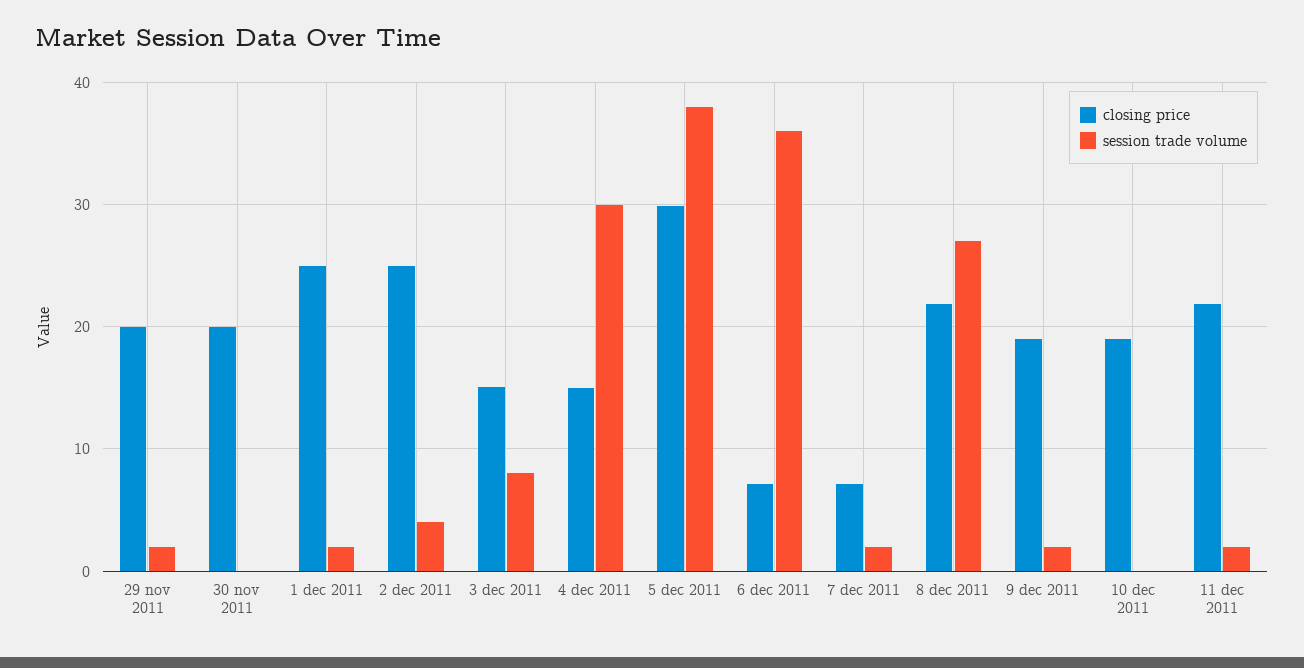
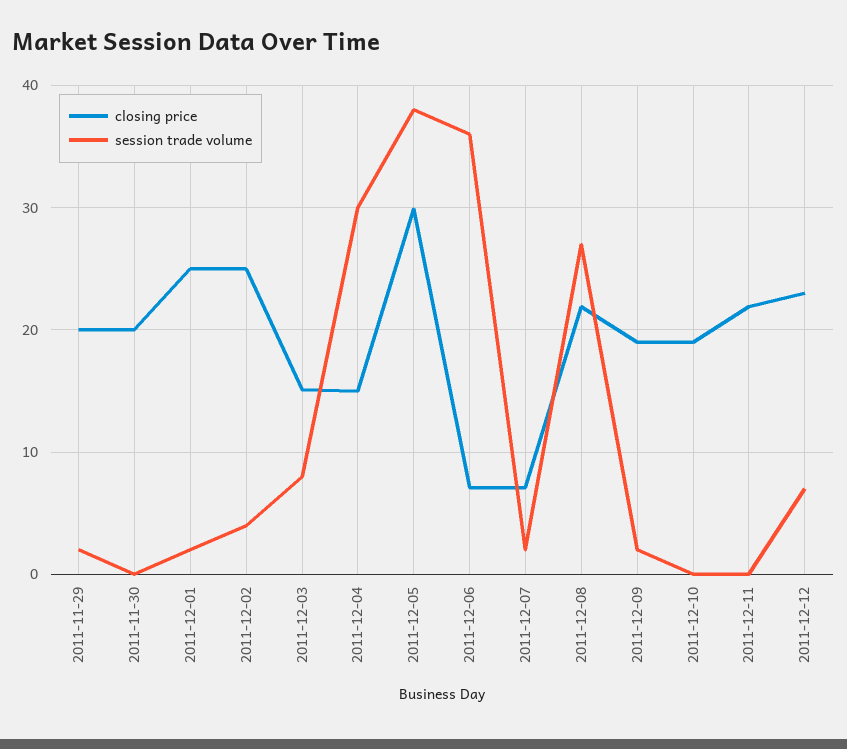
session trade volume, 11 dec 2011: 2 -> 0
closing price, 2011-12-12: none -> 23
session trade volume, 2011-12-12: none -> 7

